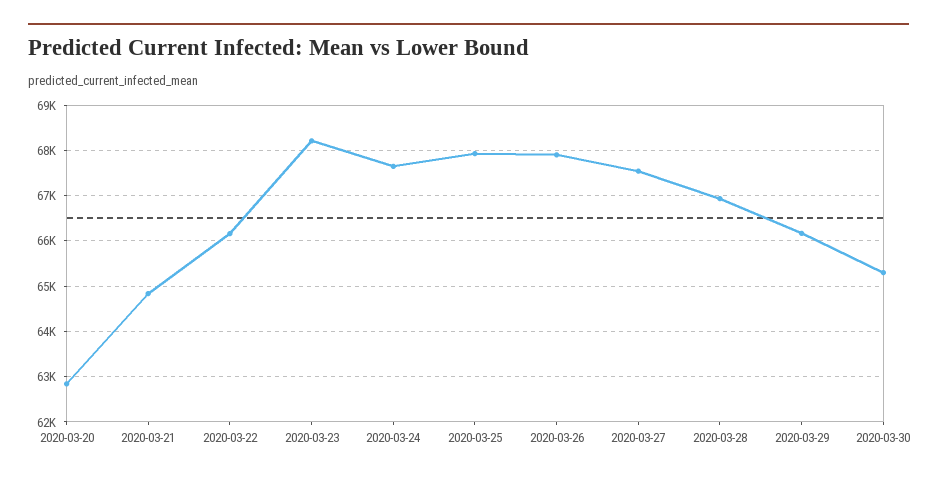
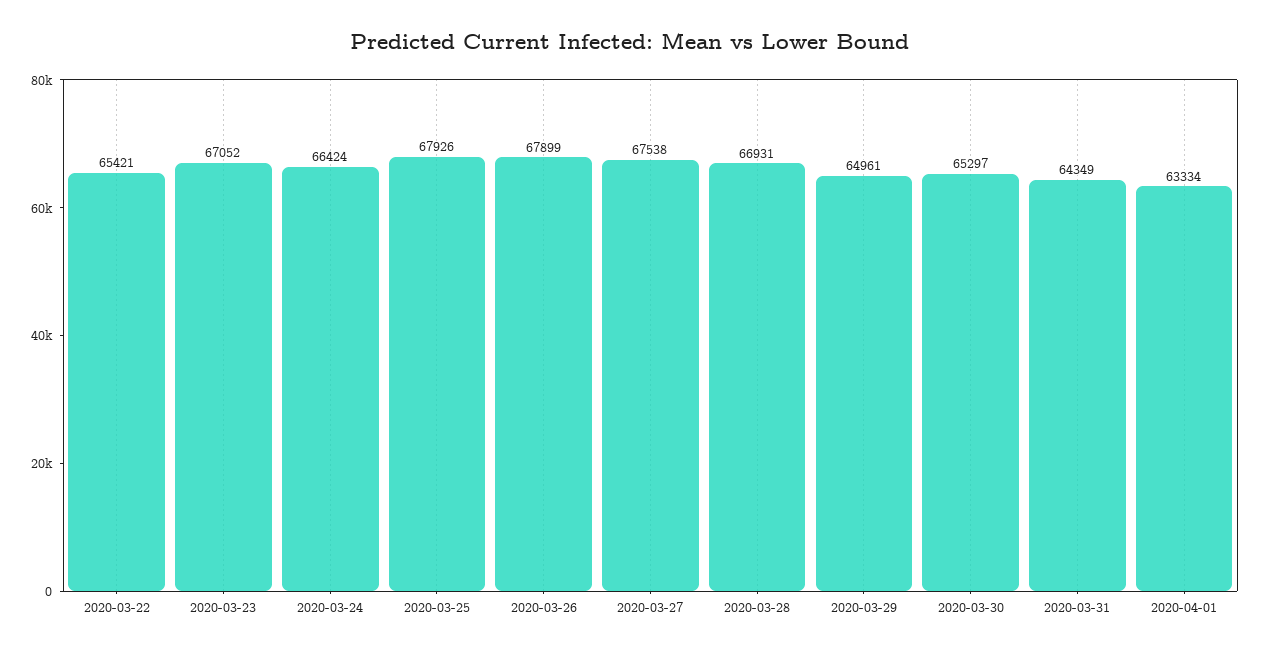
2020-03-20: 62800 -> none
2020-03-21: 64800 -> none
2020-03-22: 66200 -> 65421
2020-03-23: 68200 -> 67052
2020-03-24: 67600 -> 66424
2020-03-29: 66200 -> 64961
2020-03-31: none -> 64349
2020-04-01: none -> 63334

